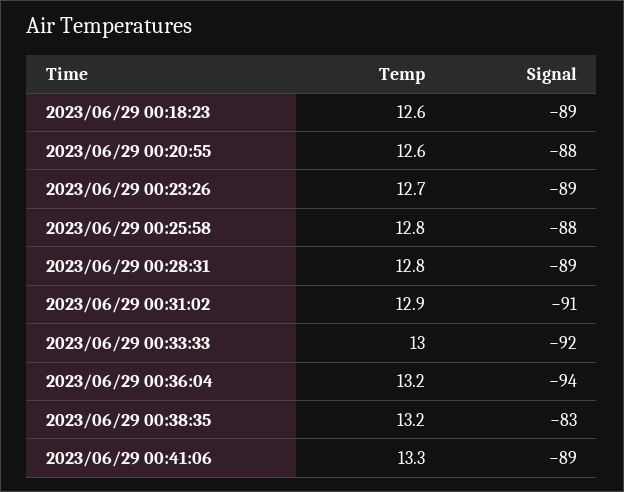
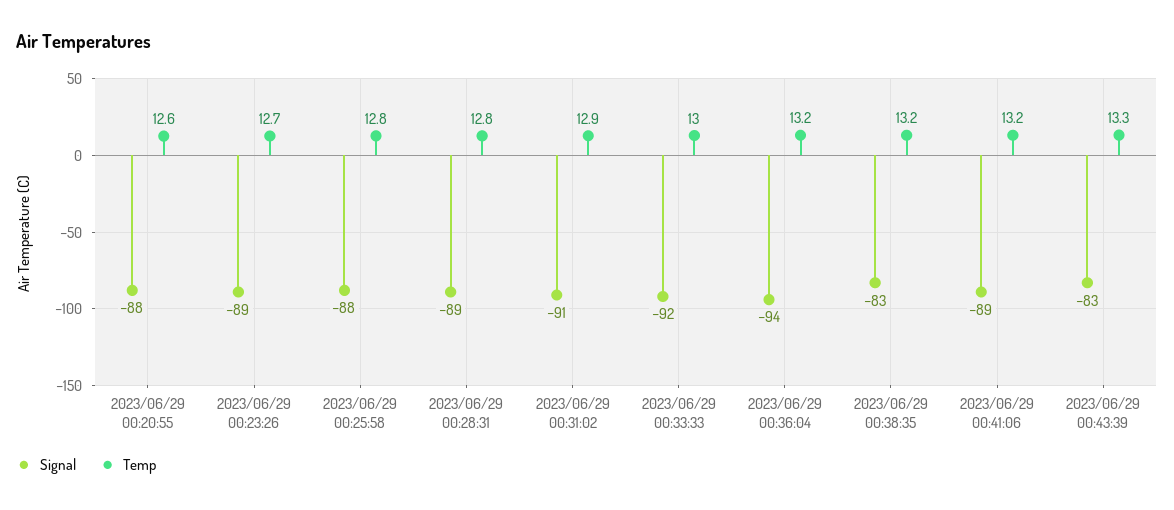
Temp, 2023/06/29 00:18:23: 12.6 -> none
Signal, 2023/06/29 00:18:23: -89 -> none
Temp, 2023/06/29 00:41:06: 13.3 -> 13.2
Signal, 2023/06/29 00:43:39: none -> -83
Temp, 2023/06/29 00:43:39: none -> 13.3

